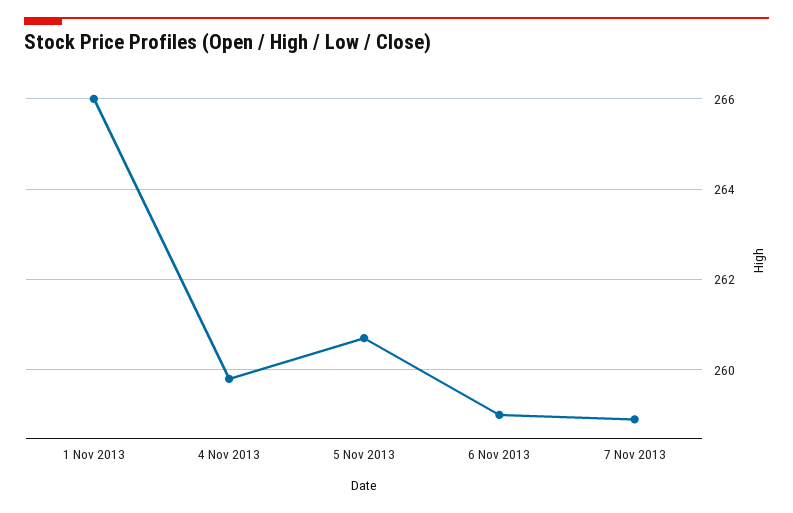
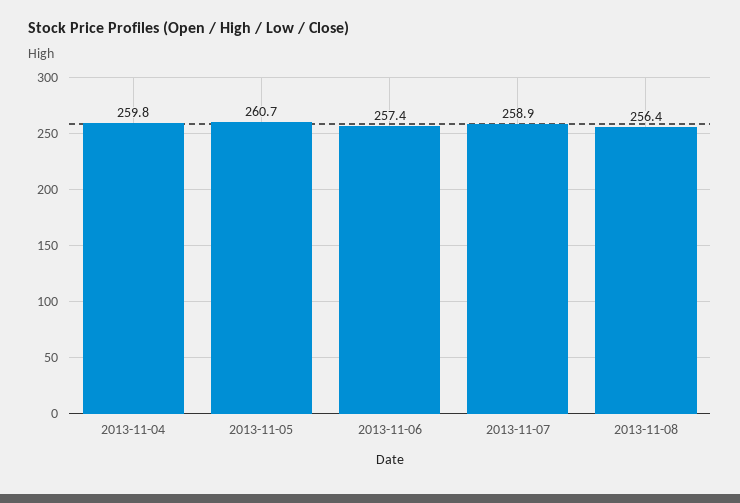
1 Nov 2013: 266 -> none
6 Nov 2013: 259 -> 257.4
2013-11-08: none -> 256.4

